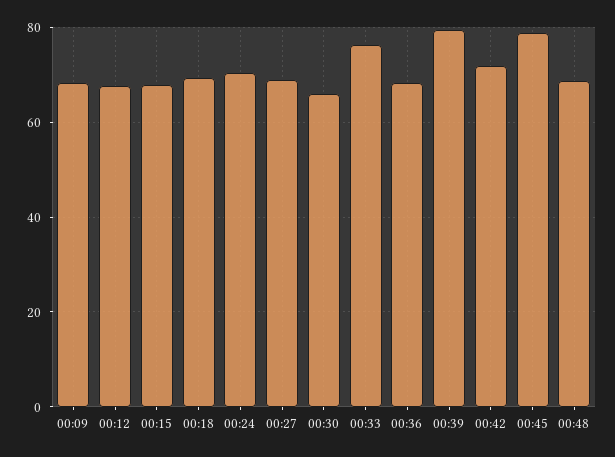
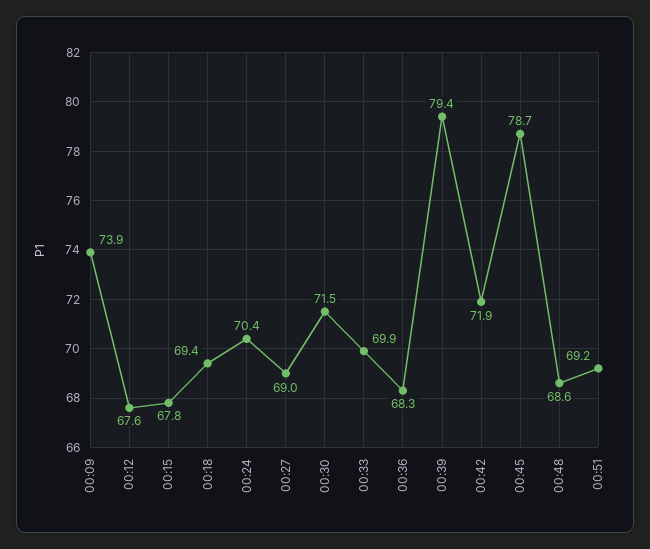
00:09: 68 -> 73.9
00:30: 66 -> 71.5
00:33: 76 -> 69.9
00:51: none -> 69.2

